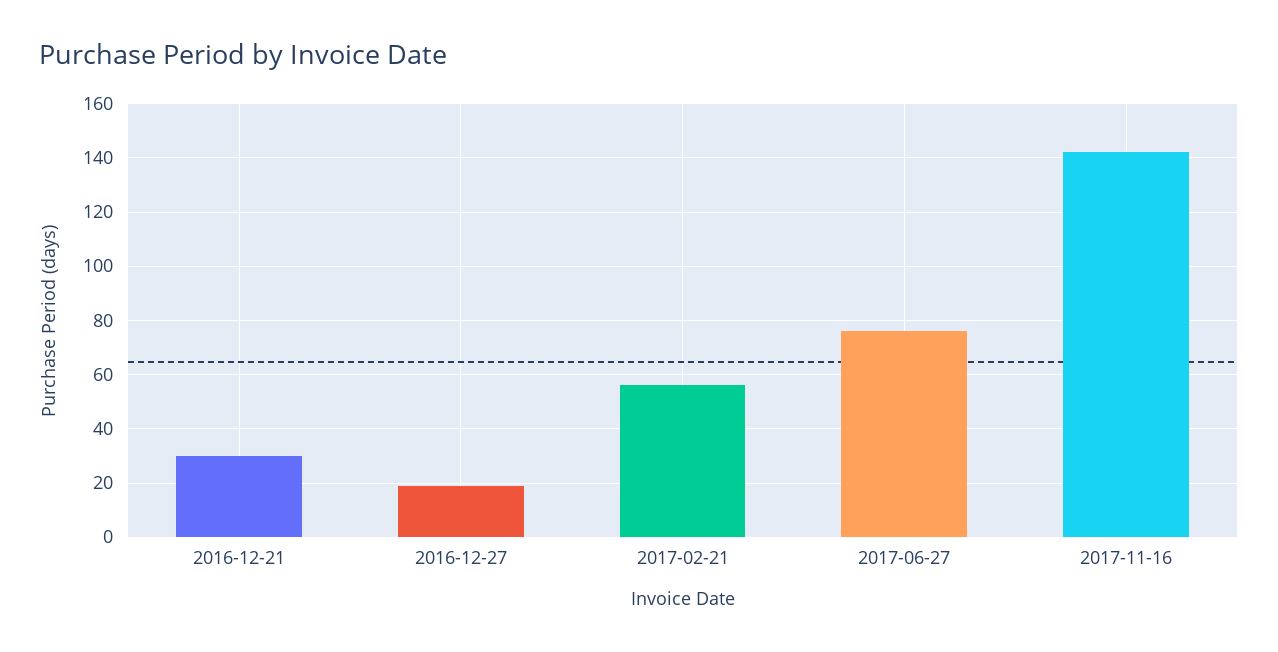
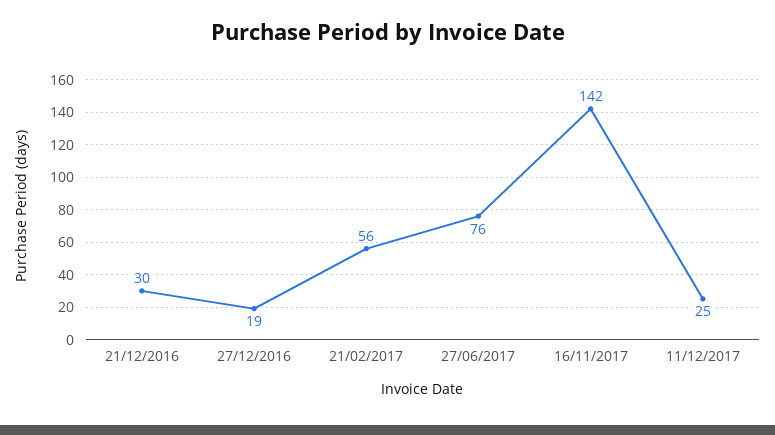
11/12/2017: none -> 25

